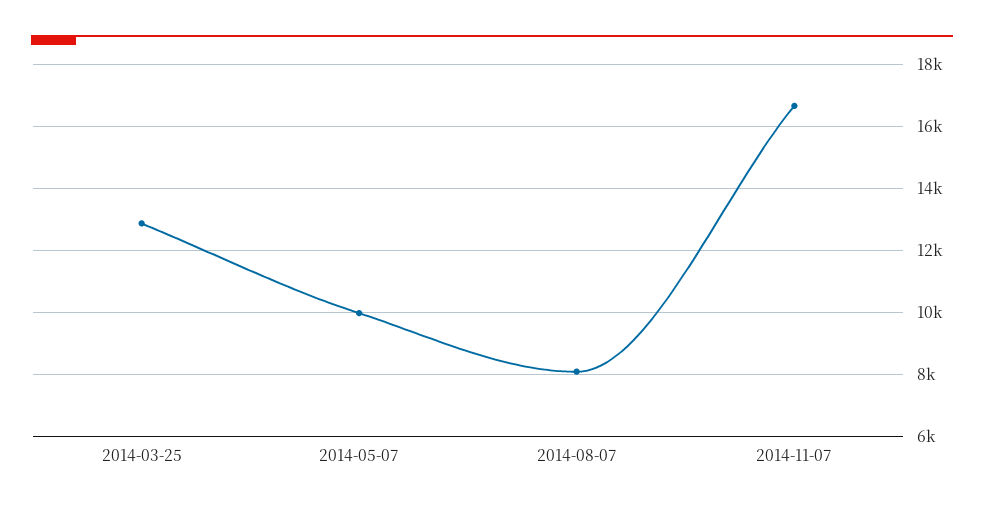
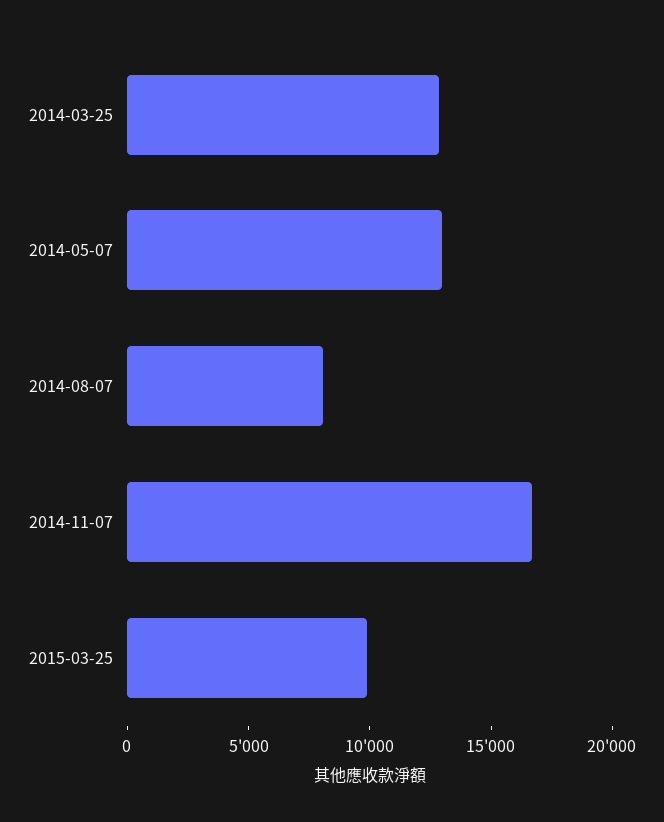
2014-05-07: 10000 -> 13000
2015-03-25: none -> 10000

